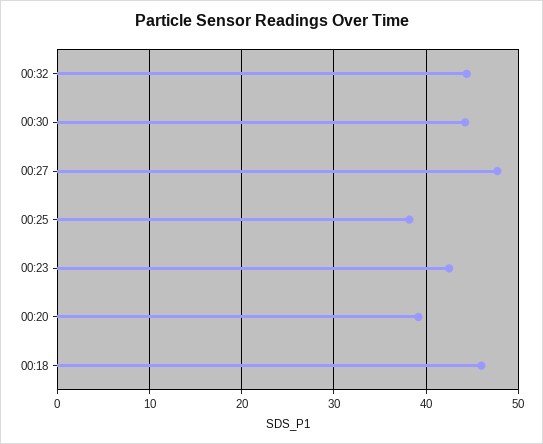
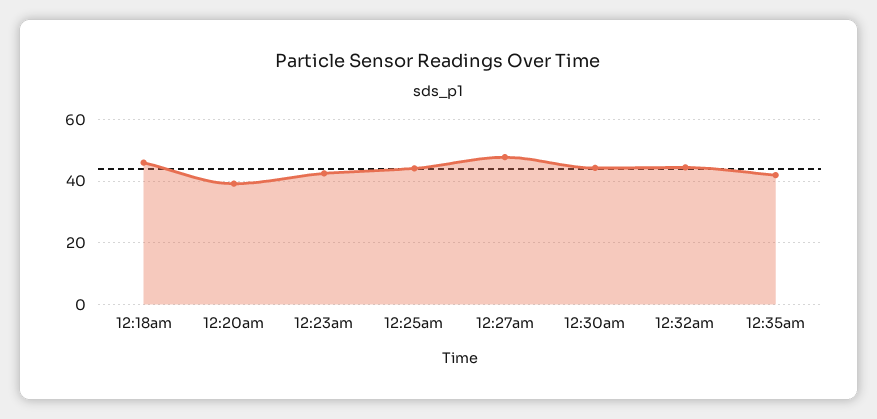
00:25: 38 -> 44
12:35am: none -> 42

